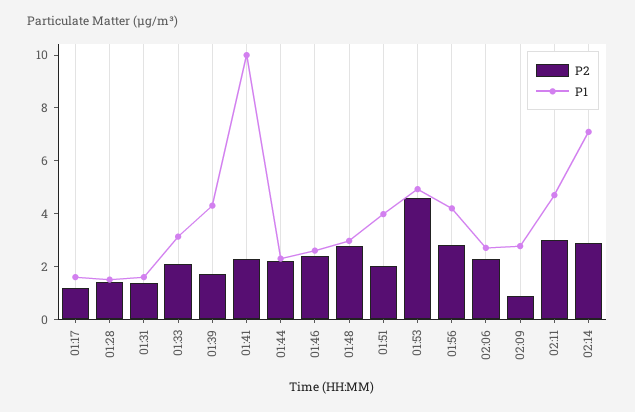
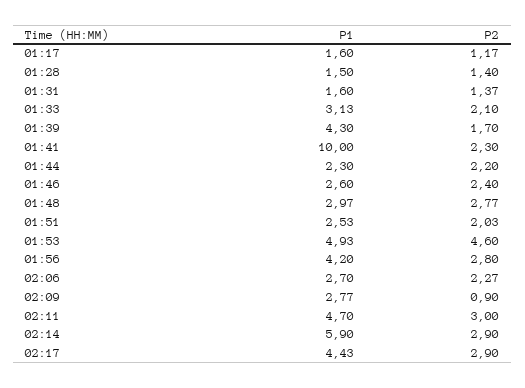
P1, 01:51: 4 -> 2.53
P1, 02:14: 7 -> 5.9
P1, 02:17: none -> 4.43
P2, 02:17: none -> 2.9

